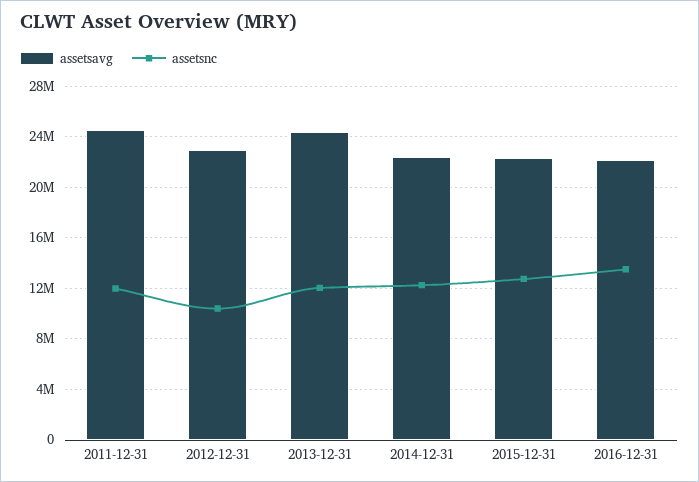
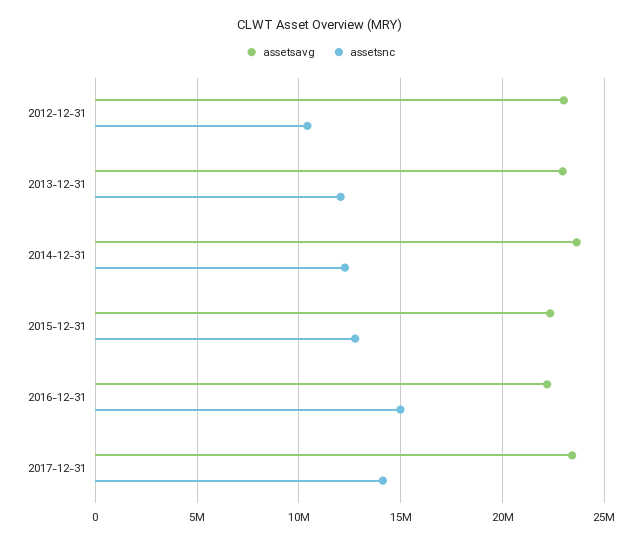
assetsavg, 2011-12-31: 24500000 -> none
assetsnc, 2011-12-31: 12000000 -> none
assetsavg, 2013-12-31: 24500000 -> 23000000
assetsavg, 2014-12-31: 22500000 -> 23500000
assetsnc, 2016-12-31: 13500000 -> 15000000
assetsavg, 2017-12-31: none -> 23500000
assetsnc, 2017-12-31: none -> 14000000

